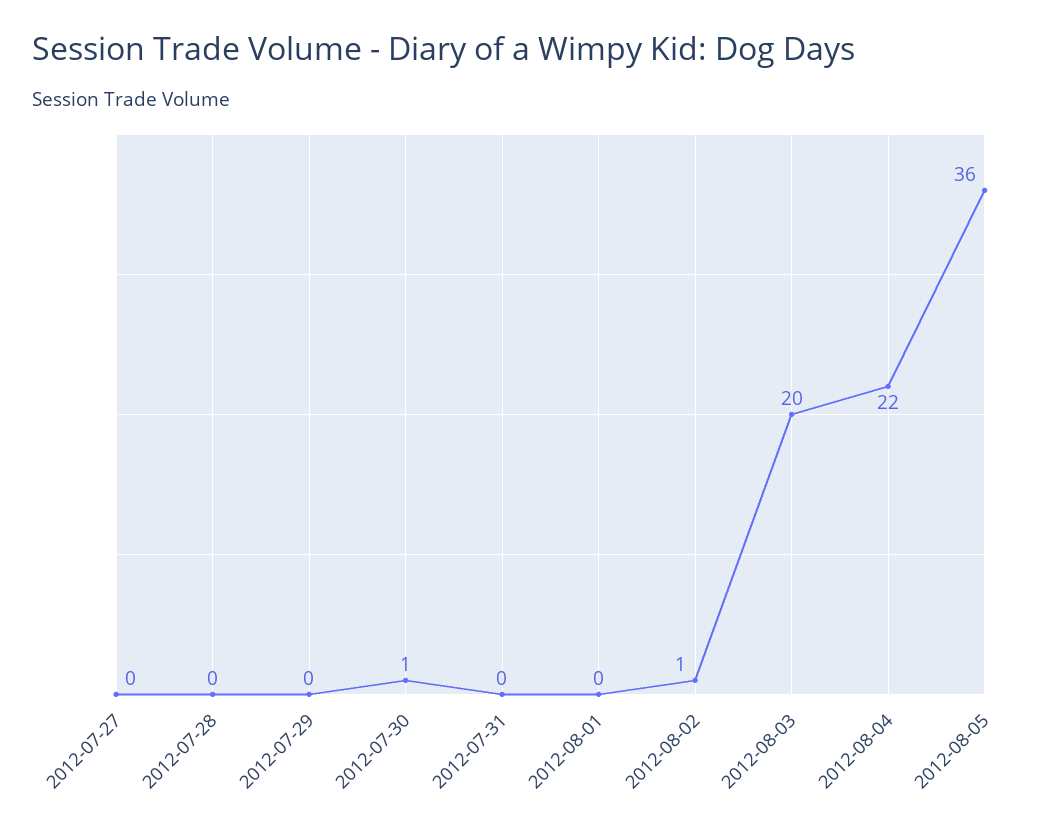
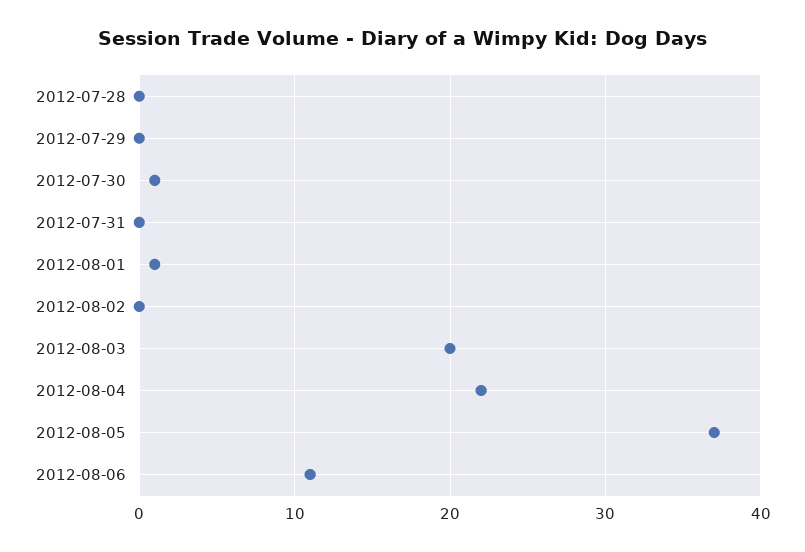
2012-07-27: 0 -> none
2012-08-01: 0 -> 1
2012-08-02: 1 -> 0
2012-08-05: 36 -> 37
2012-08-06: none -> 11

